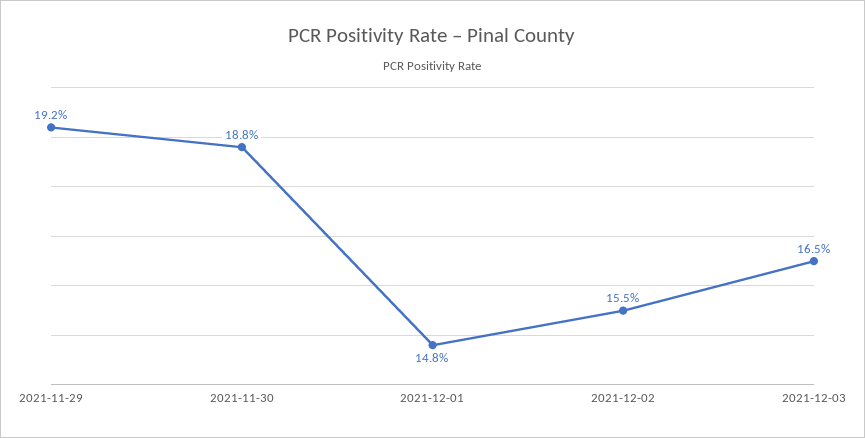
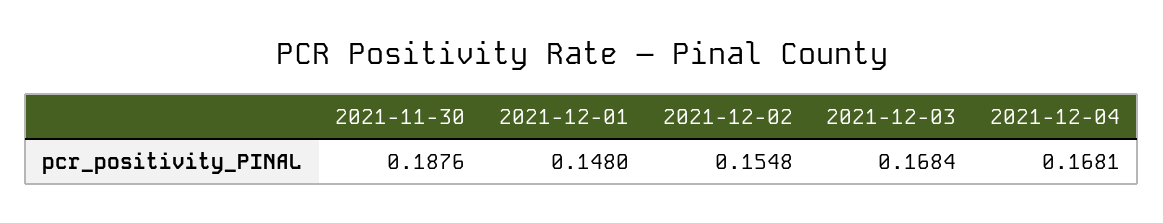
2021-11-29: 0.192 -> none
2021-12-03: 0.165 -> 0.1684
2021-12-04: none -> 0.1681

